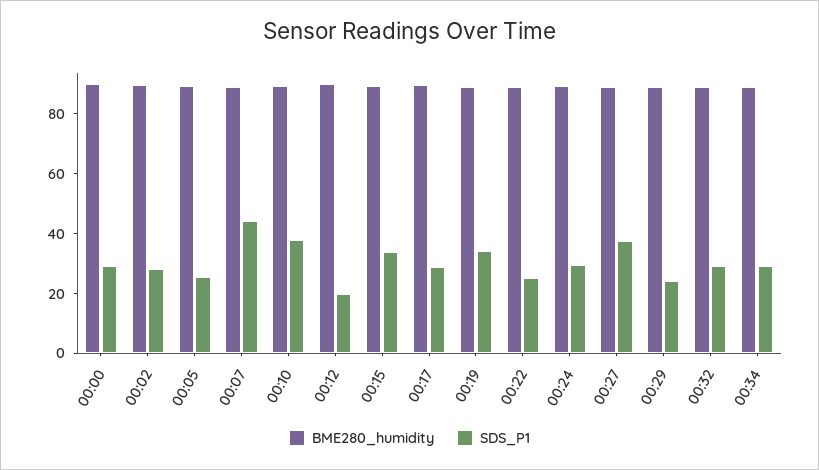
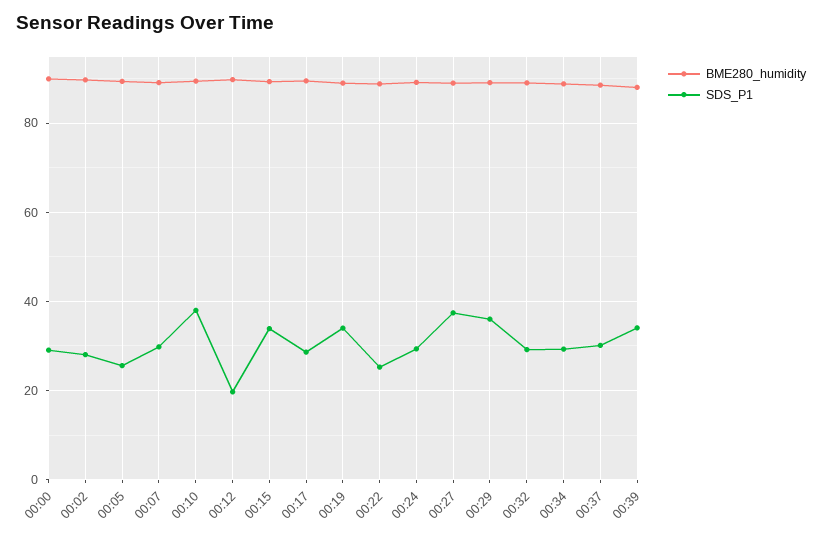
SDS_P1, 00:07: 45 -> 30
SDS_P1, 00:29: 25 -> 36
BME280_humidity, 00:37: none -> 88
SDS_P1, 00:37: none -> 30
BME280_humidity, 00:39: none -> 88
SDS_P1, 00:39: none -> 34

